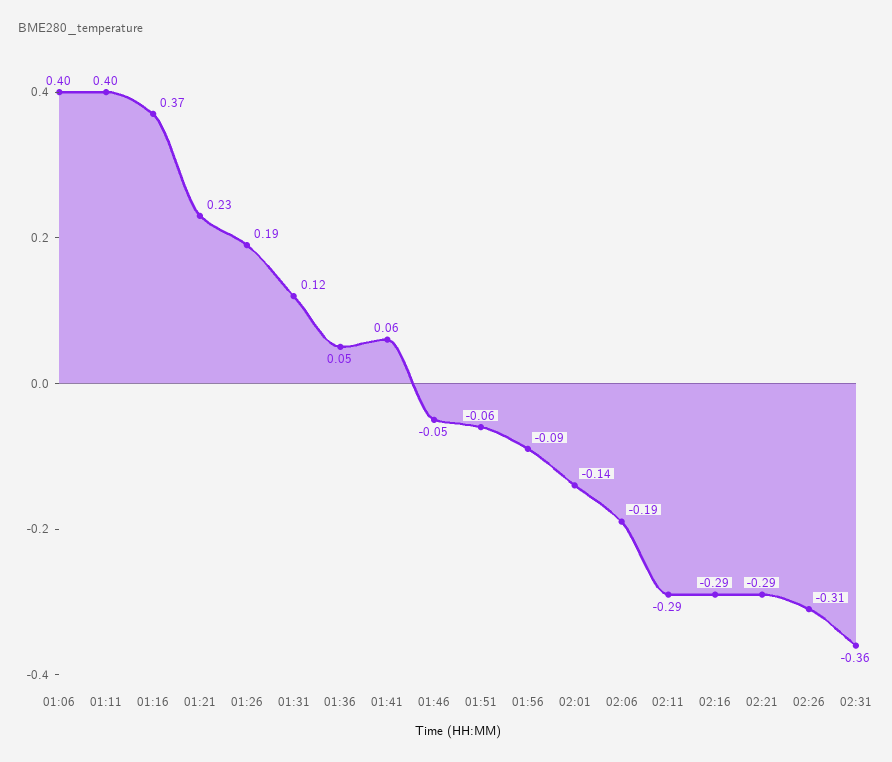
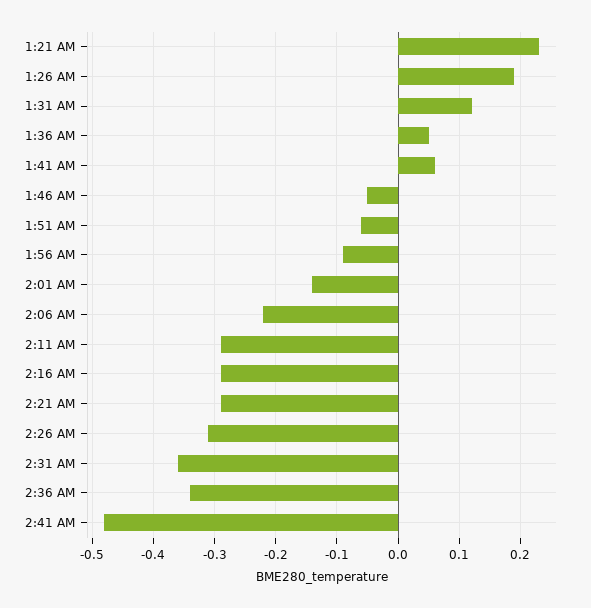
01:06: 0.4 -> none
01:11: 0.4 -> none
01:16: 0.37 -> none
02:06: -0.19 -> -0.22
2:36 AM: none -> -0.34
2:41 AM: none -> -0.48

